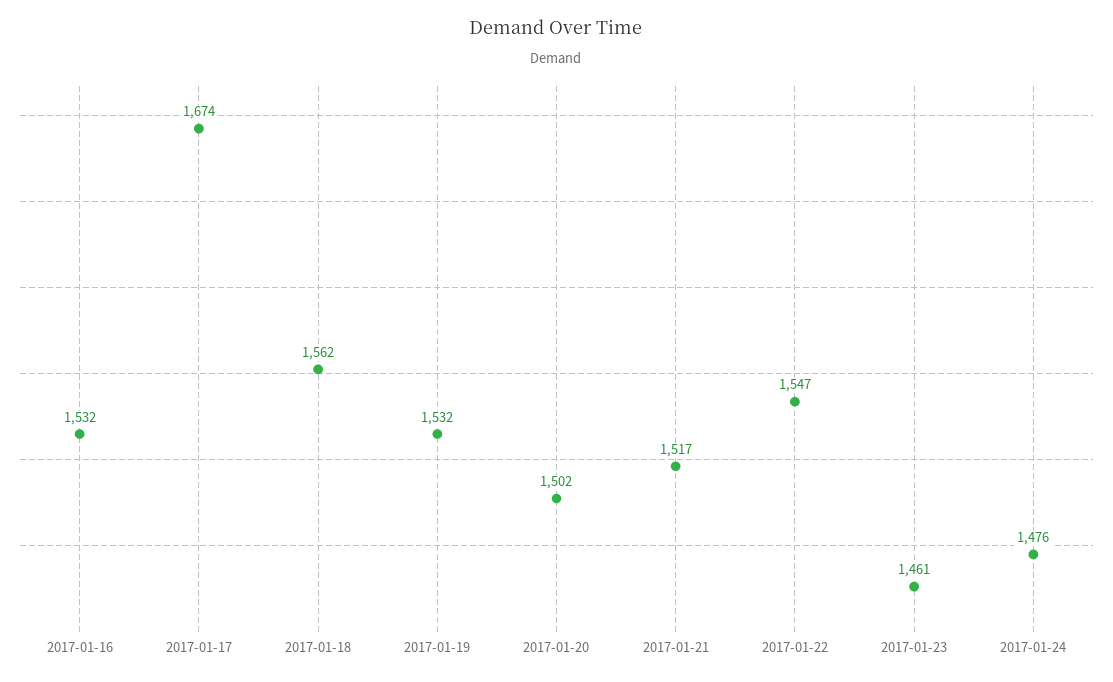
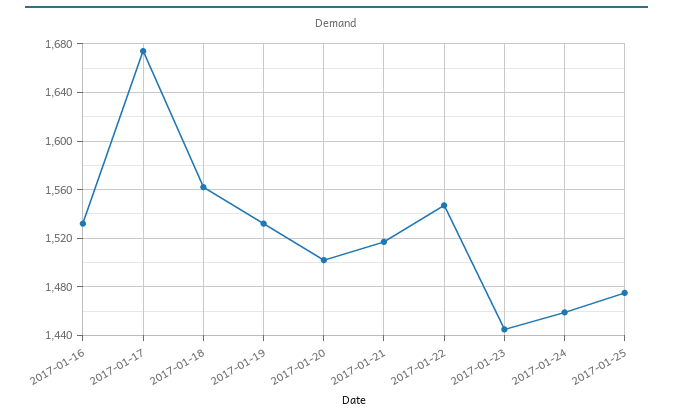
2017-01-23: 1461 -> 1445
2017-01-24: 1476 -> 1460
2017-01-25: none -> 1475

